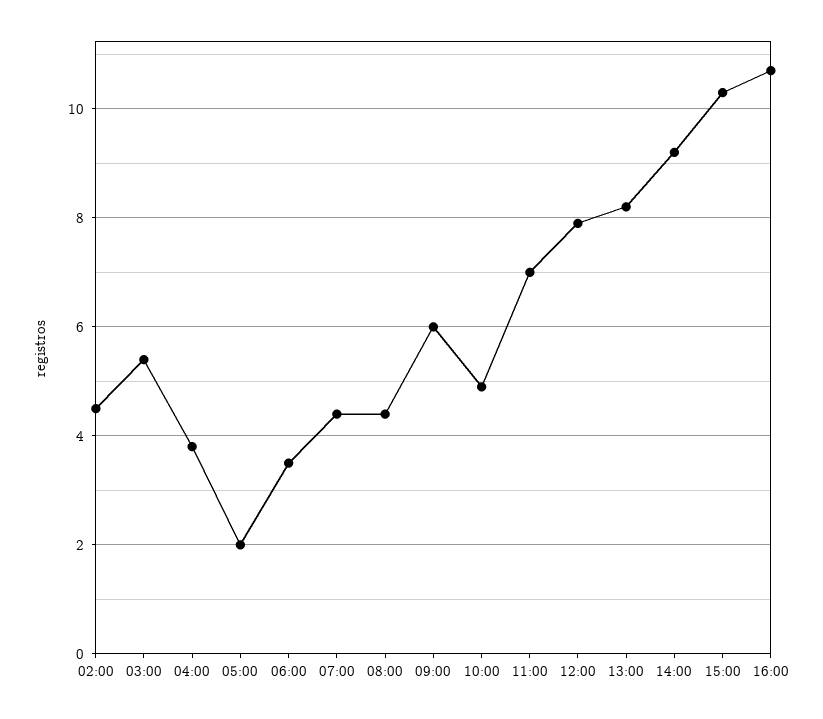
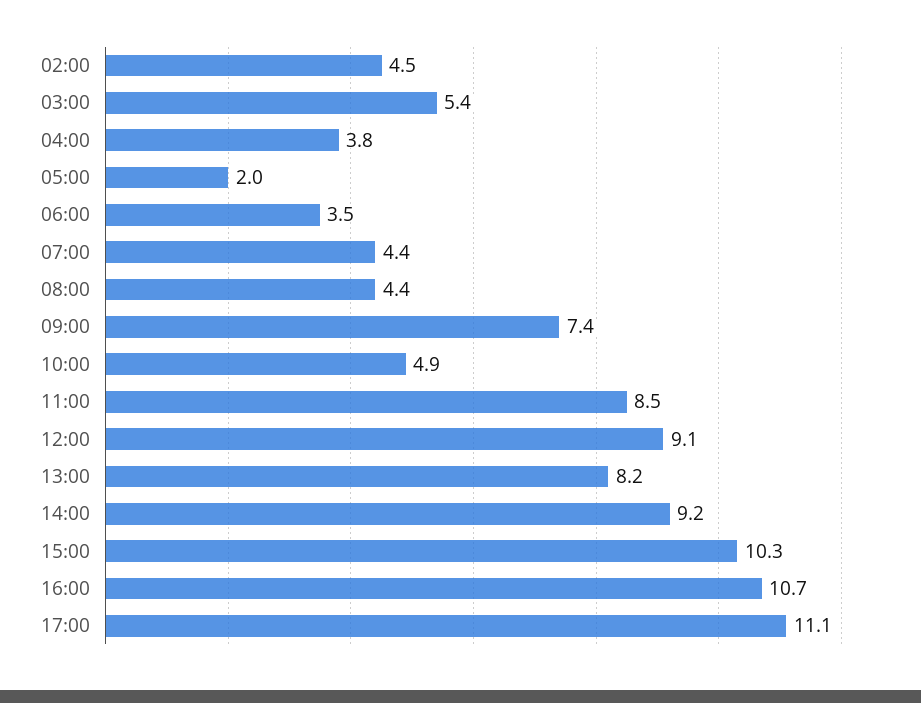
09:00: 6 -> 7.4
11:00: 7 -> 8.5
12:00: 8 -> 9.1
17:00: none -> 11.1

